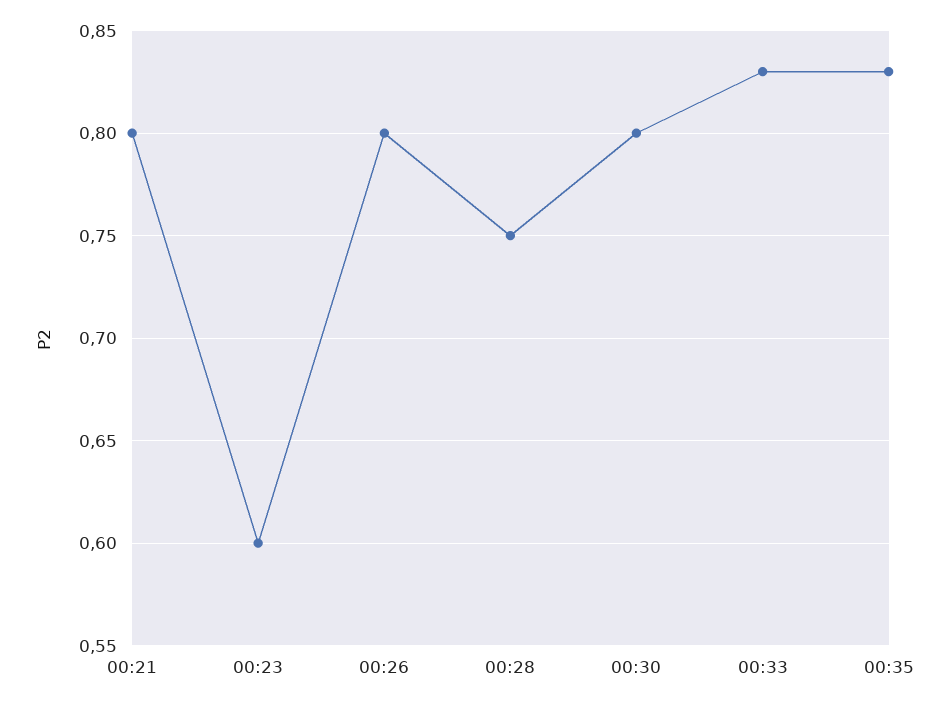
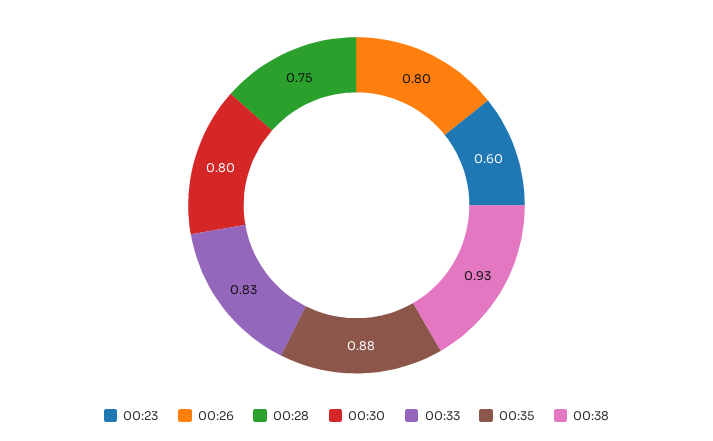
00:21: 0.8 -> none
00:35: 0.83 -> 0.88
00:38: none -> 0.93

